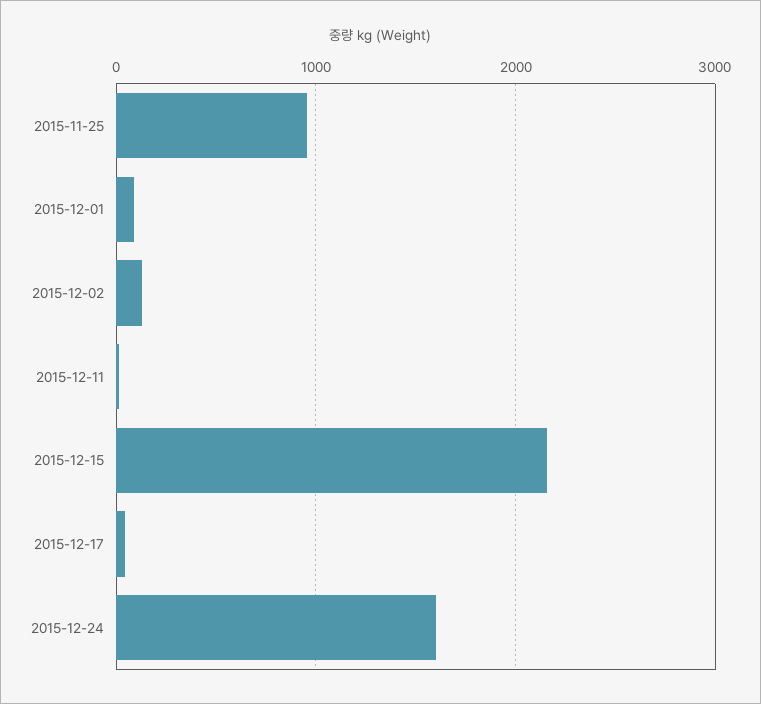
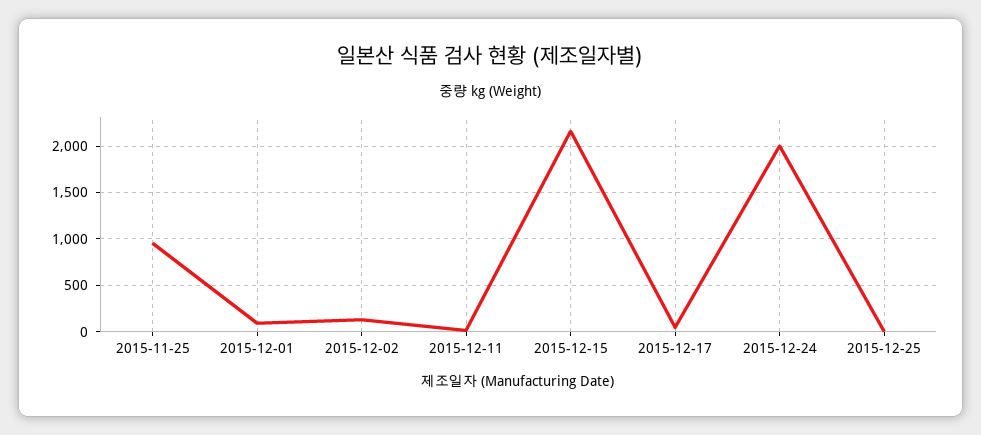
2015-12-24: 1600 -> 2000
2015-12-25: none -> 0

